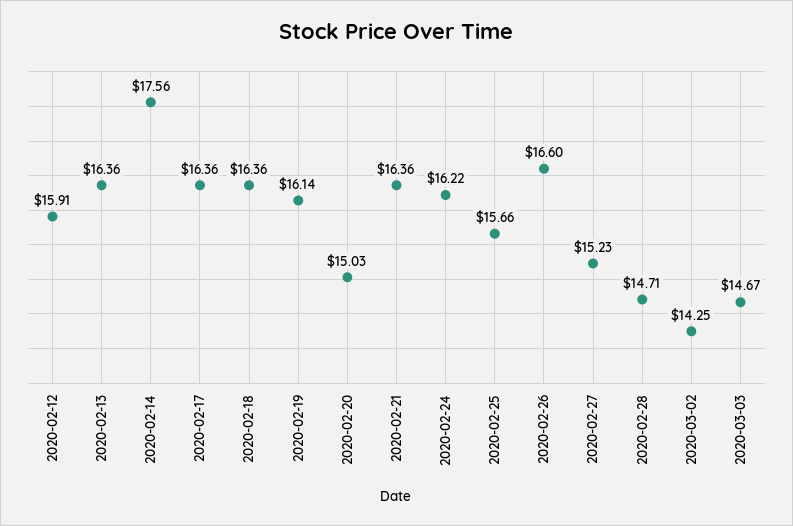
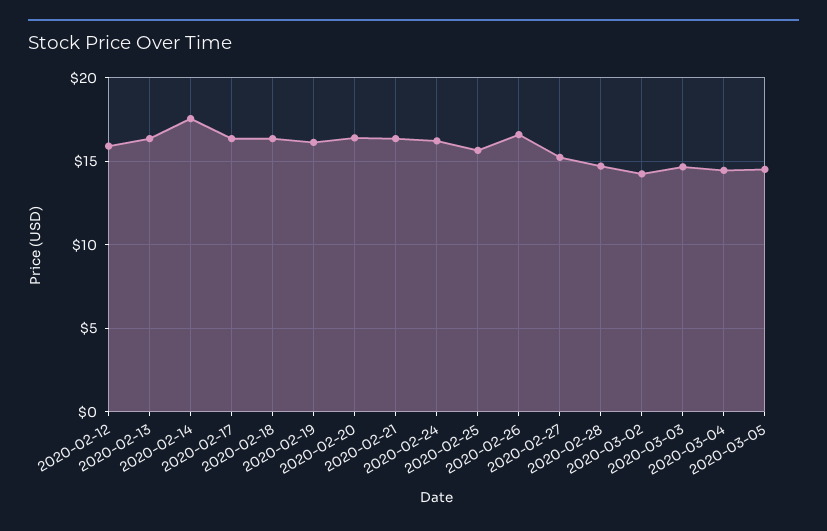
2020-02-20: 15.03 -> 16.5
2020-03-04: none -> 14.5
2020-03-05: none -> 14.5

